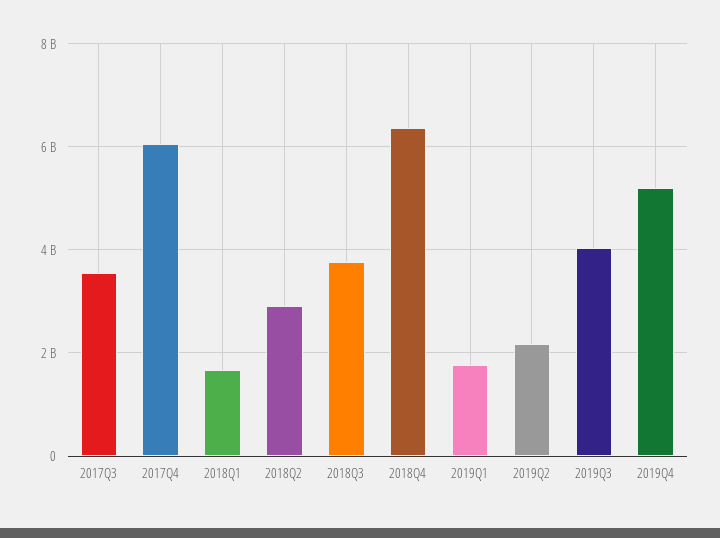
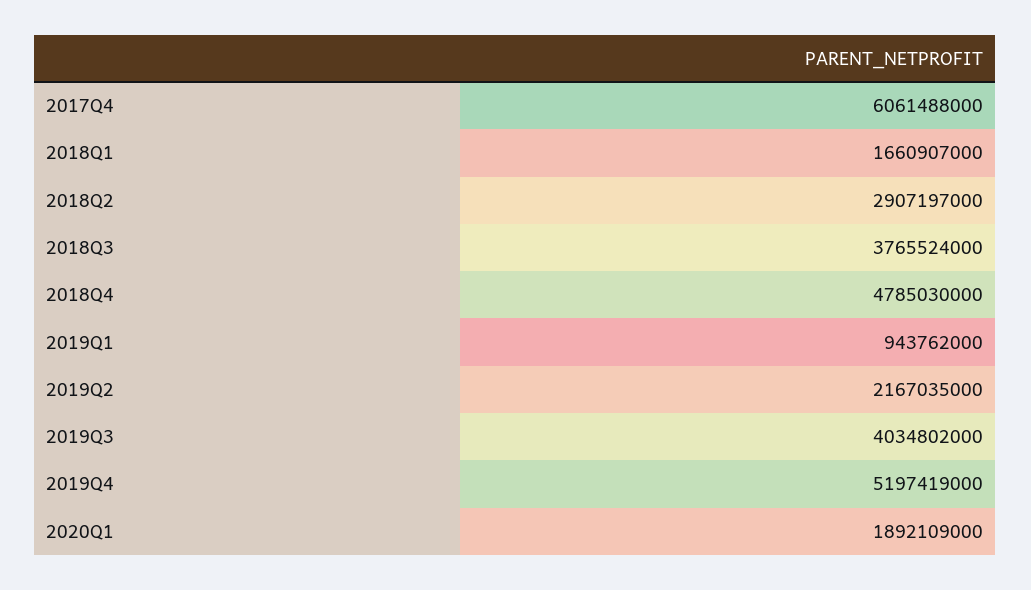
2017Q3: 3600000000 -> none
2018Q4: 6400000000 -> 4785030000
2019Q1: 1800000000 -> 943762000
2020Q1: none -> 1892109000

